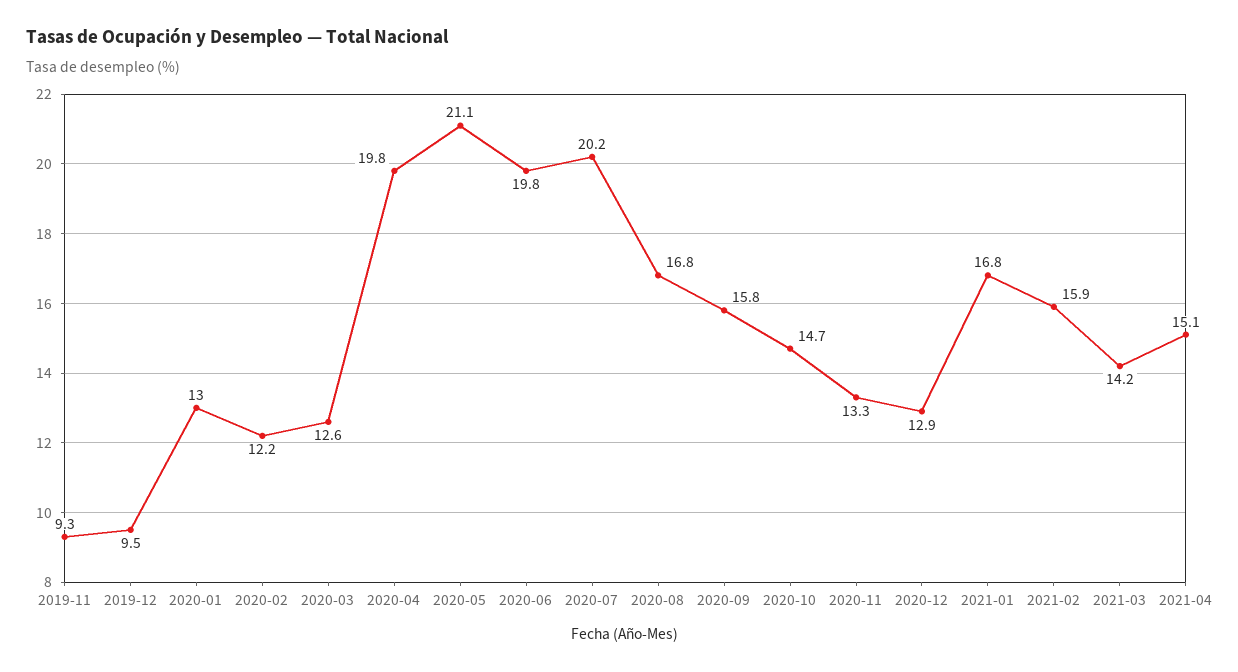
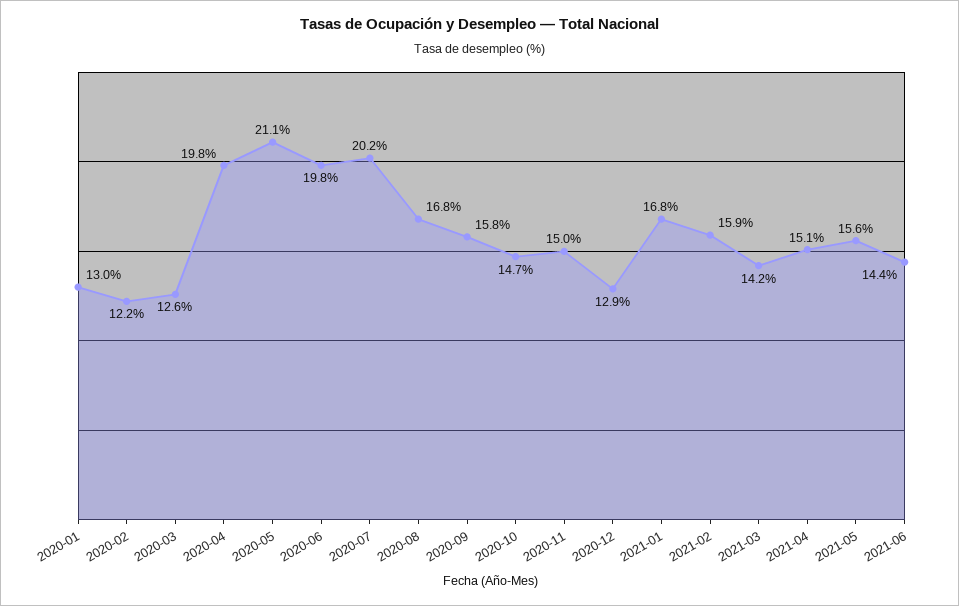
2019-11: 9.3 -> none
2019-12: 9.5 -> none
2020-11: 13.3 -> 15
2021-05: none -> 15.6
2021-06: none -> 14.4

